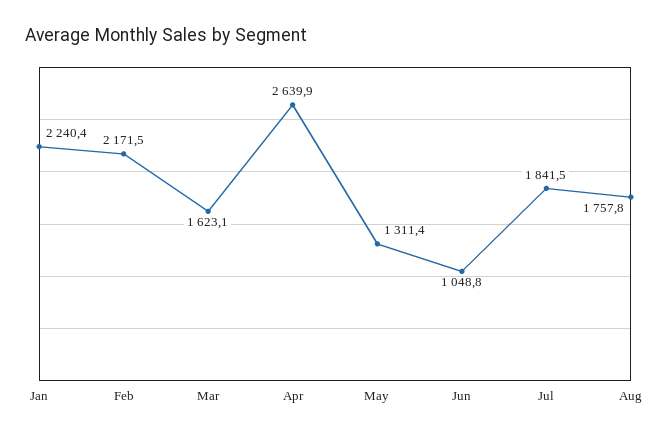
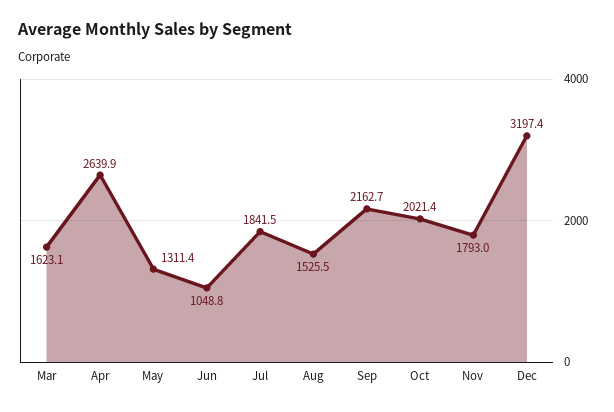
Jan: 2240.4 -> none
Feb: 2171.5 -> none
Aug: 1757.8 -> 1525.5
Sep: none -> 2162.7
Oct: none -> 2021.4
Nov: none -> 1793
Dec: none -> 3197.4

